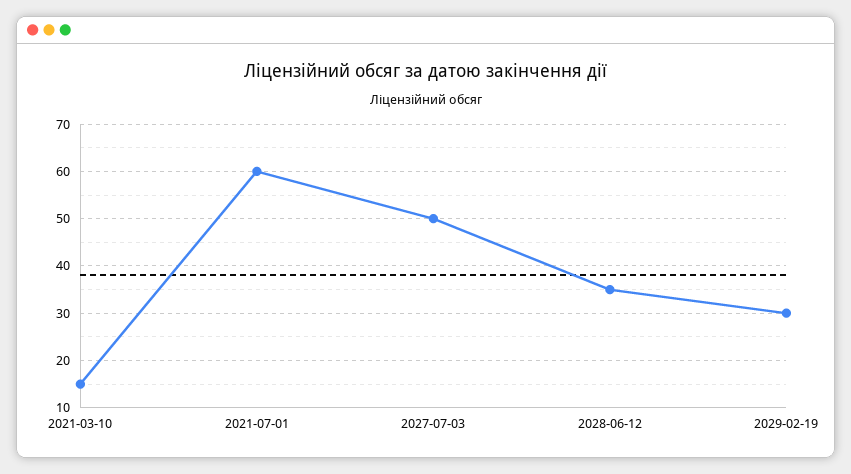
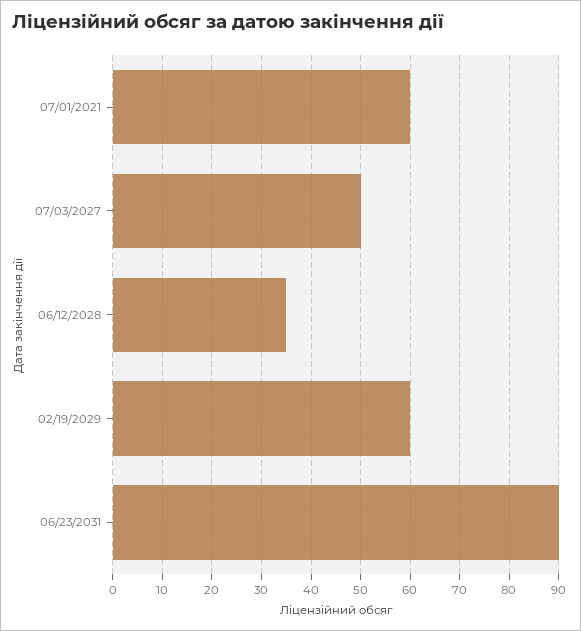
2021-03-10: 15 -> none
2029-02-19: 30 -> 60
06/23/2031: none -> 90

